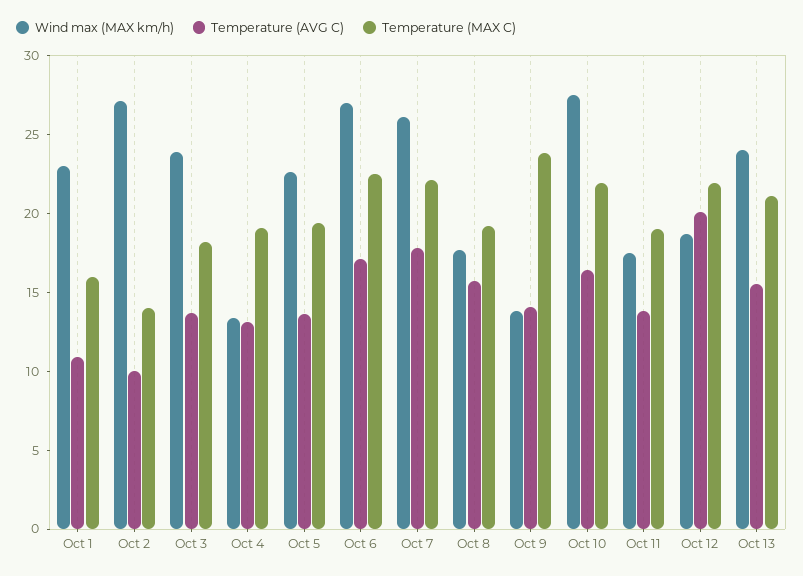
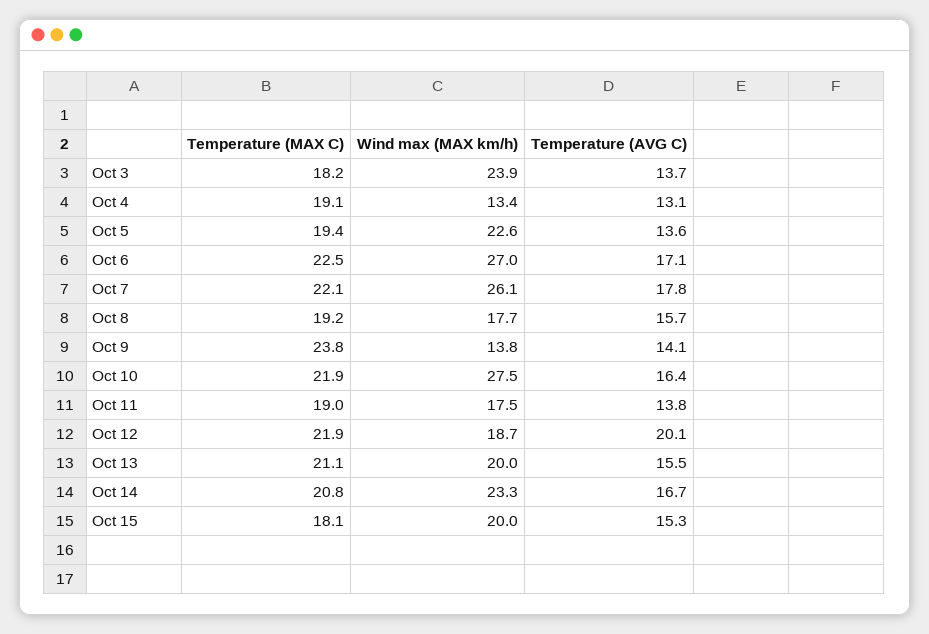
Wind max (MAX km/h), Oct 1: 23 -> none
Temperature (AVG C), Oct 1: 11 -> none
Temperature (MAX C), Oct 1: 16 -> none
Wind max (MAX km/h), Oct 2: 27 -> none
Temperature (AVG C), Oct 2: 10 -> none
Temperature (MAX C), Oct 2: 14 -> none
Wind max (MAX km/h), Oct 13: 24 -> 20
Temperature (MAX C), Oct 14: none -> 20.8
Wind max (MAX km/h), Oct 14: none -> 23.3
Temperature (AVG C), Oct 14: none -> 16.7
Temperature (MAX C), Oct 15: none -> 18.1
Wind max (MAX km/h), Oct 15: none -> 20
Temperature (AVG C), Oct 15: none -> 15.3

